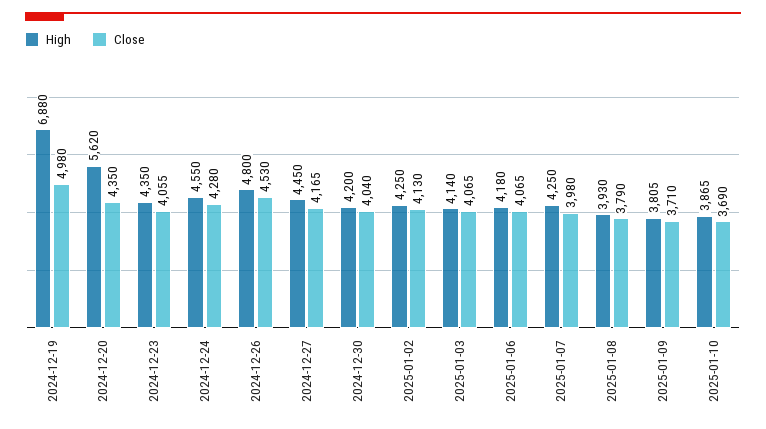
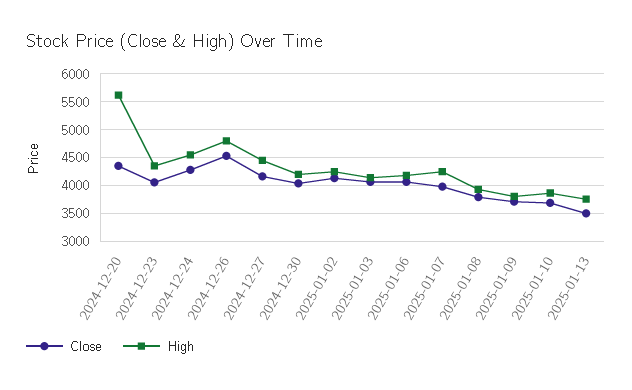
High, 2024-12-19: 6880 -> none
Close, 2024-12-19: 4980 -> none
Close, 2025-01-13: none -> 3500
High, 2025-01-13: none -> 3750

